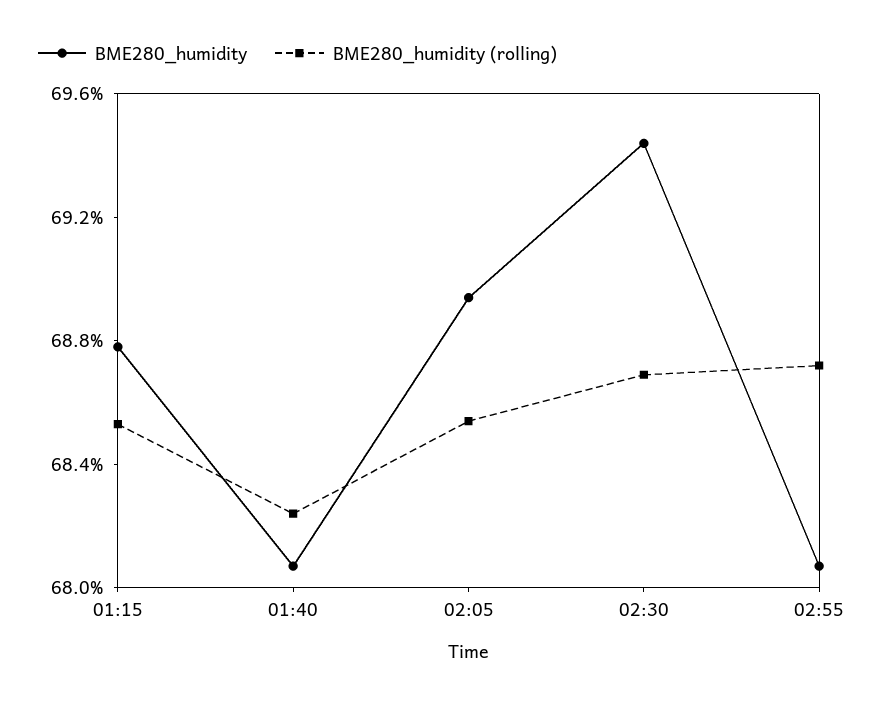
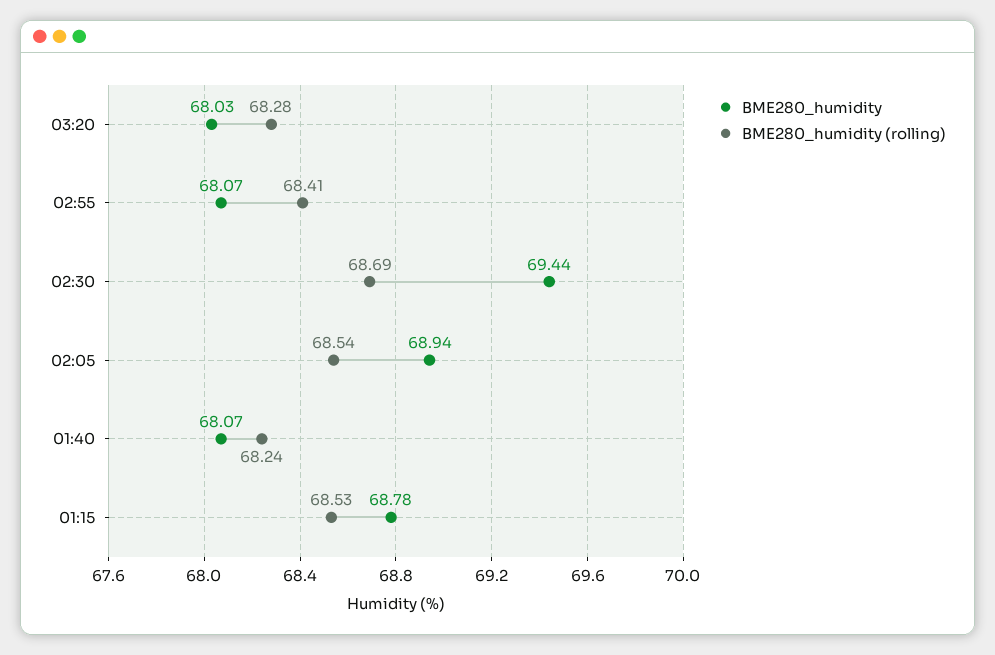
BME280_humidity (rolling), 02:55: 68.7 -> 68.41
BME280_humidity, 03:20: none -> 68.03
BME280_humidity (rolling), 03:20: none -> 68.28

